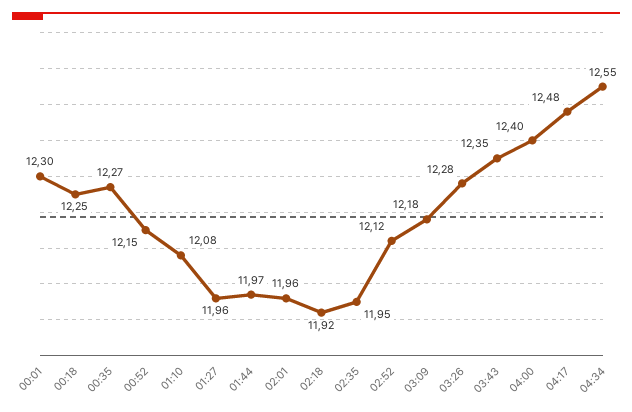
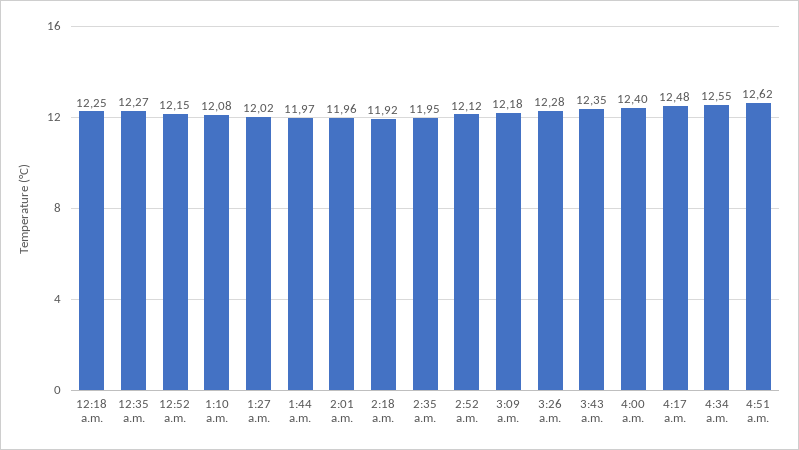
00:01: 12.3 -> none
01:27: 11.96 -> 12.02
4:51 a.m.: none -> 12.62

